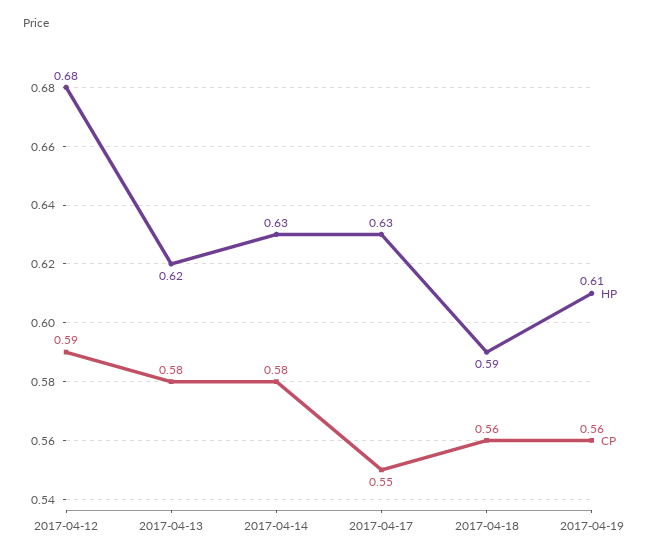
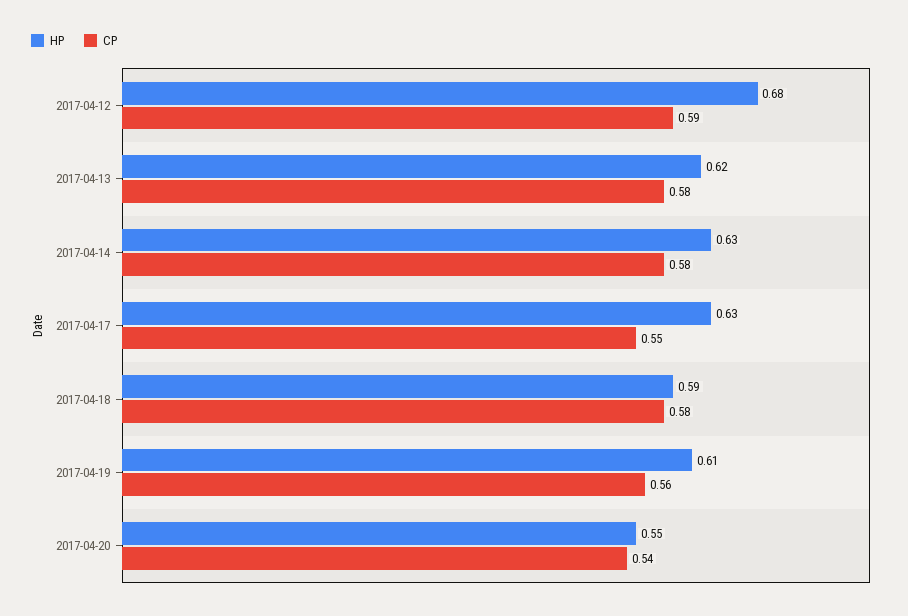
CP, 2017-04-18: 0.56 -> 0.58
HP, 2017-04-20: none -> 0.55
CP, 2017-04-20: none -> 0.54

